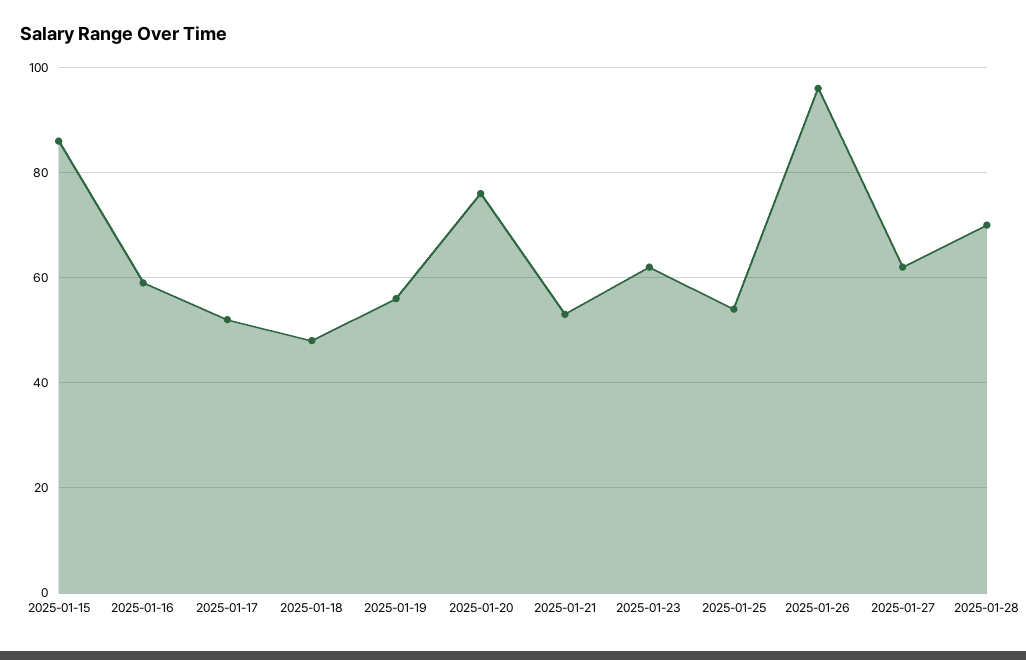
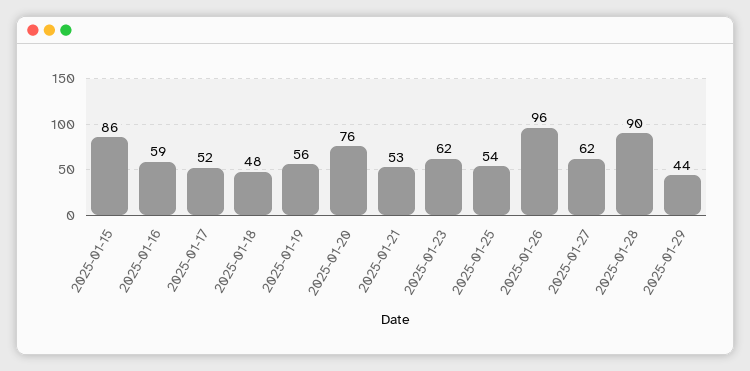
2025-01-28: 70 -> 90
2025-01-29: none -> 44

